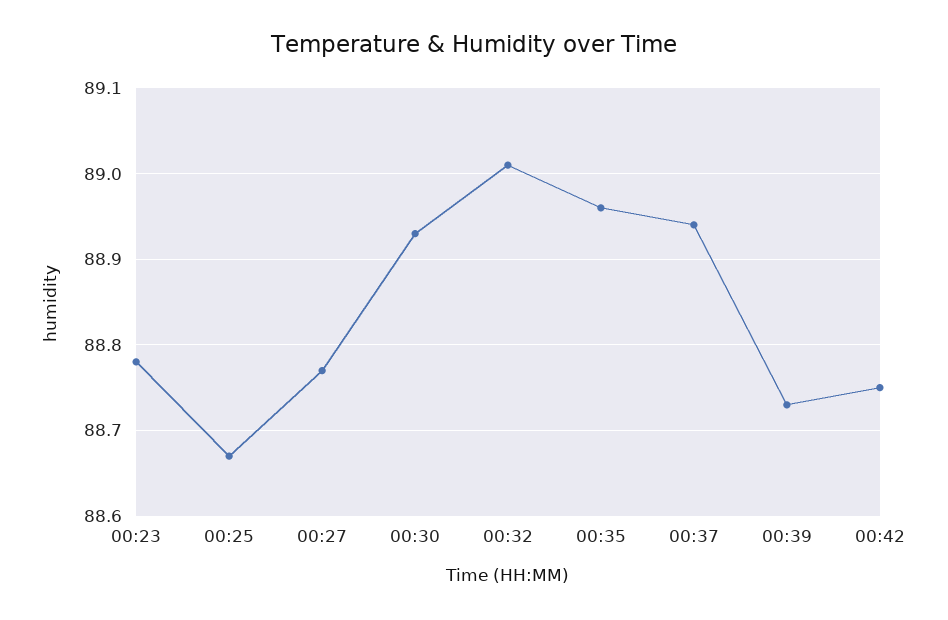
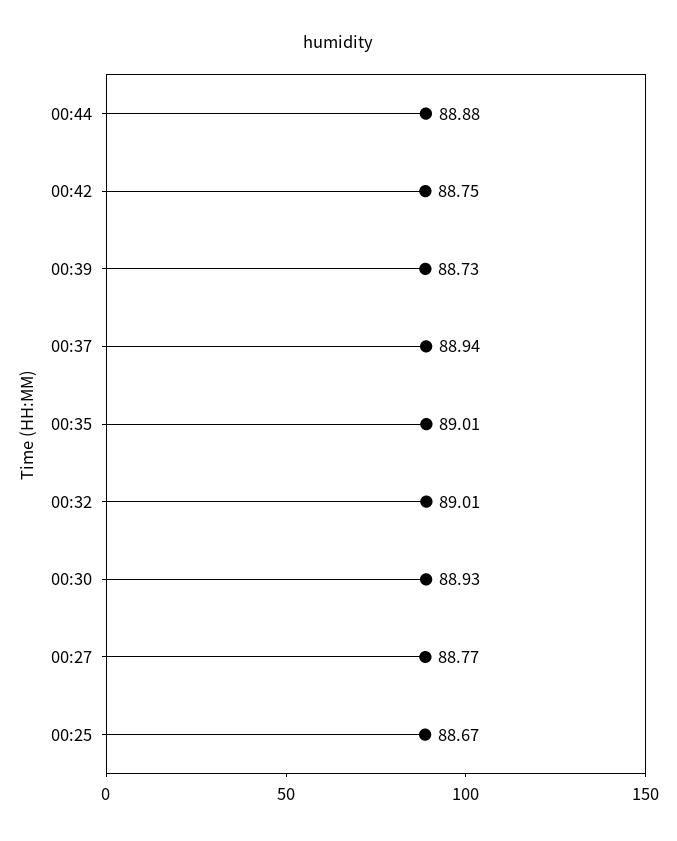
00:23: 88.78 -> none
00:35: 88.96 -> 89.01
00:44: none -> 88.88

